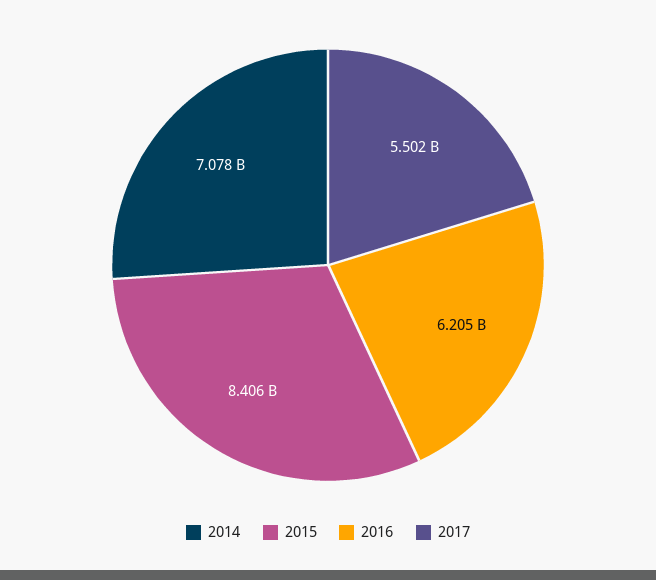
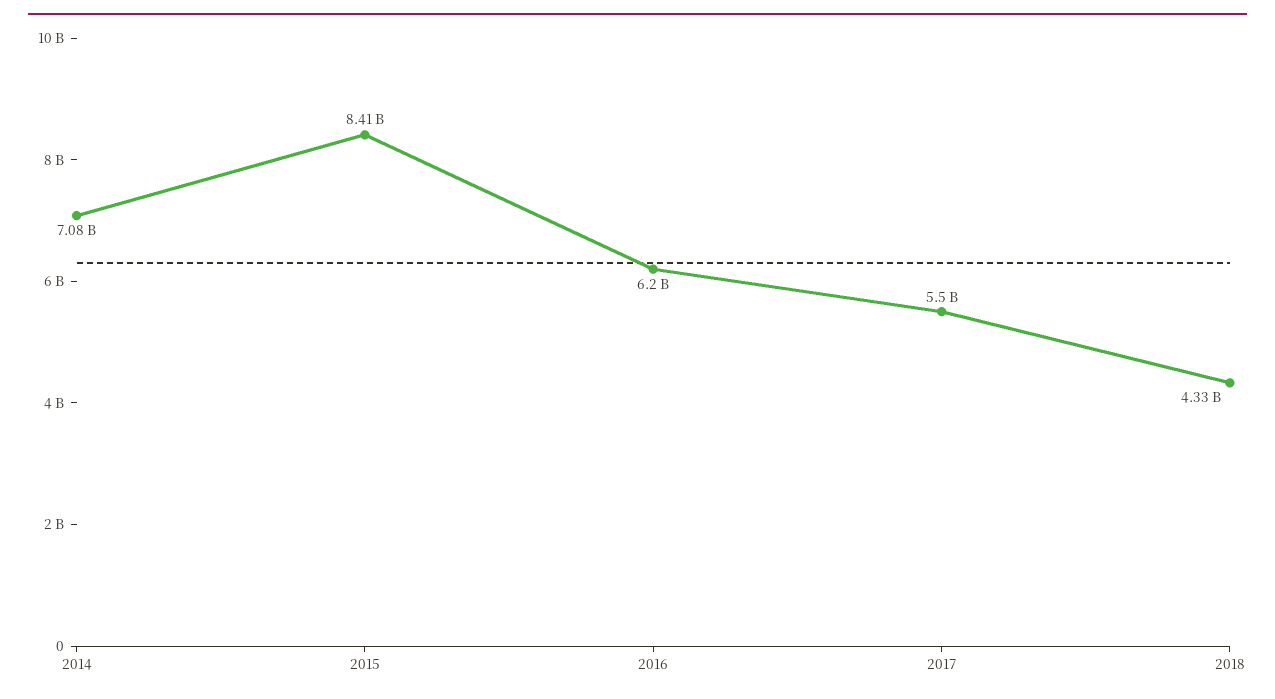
2018: none -> 4330000000

